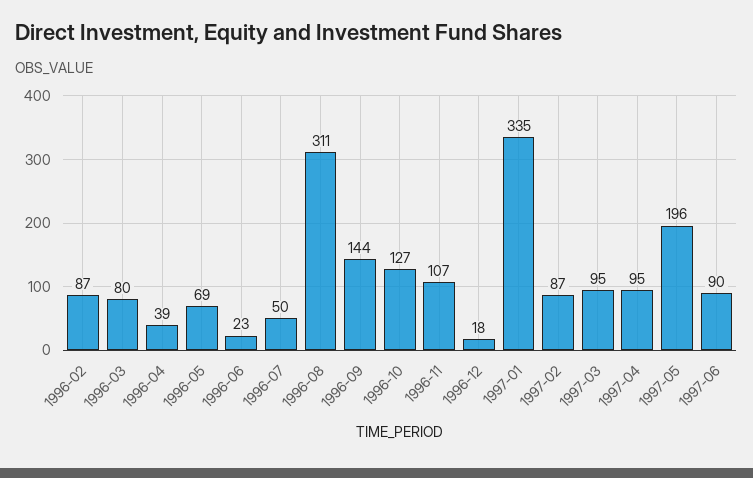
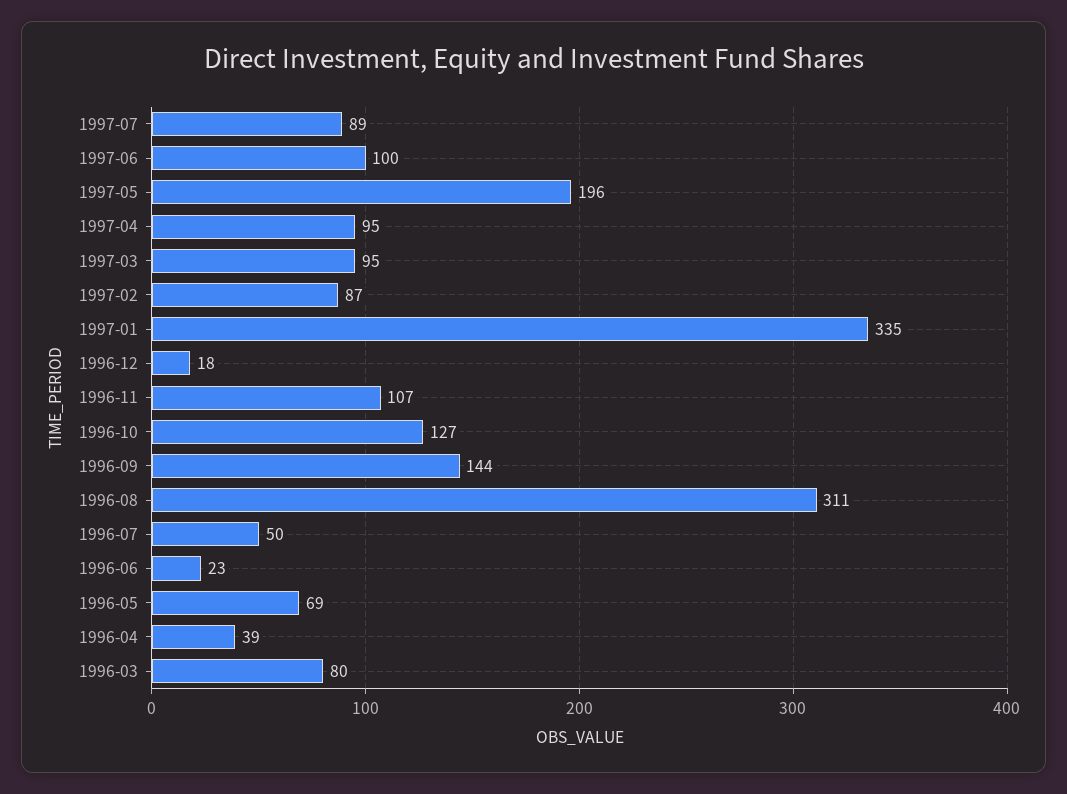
1996-02: 87 -> none
1997-06: 90 -> 100
1997-07: none -> 89

